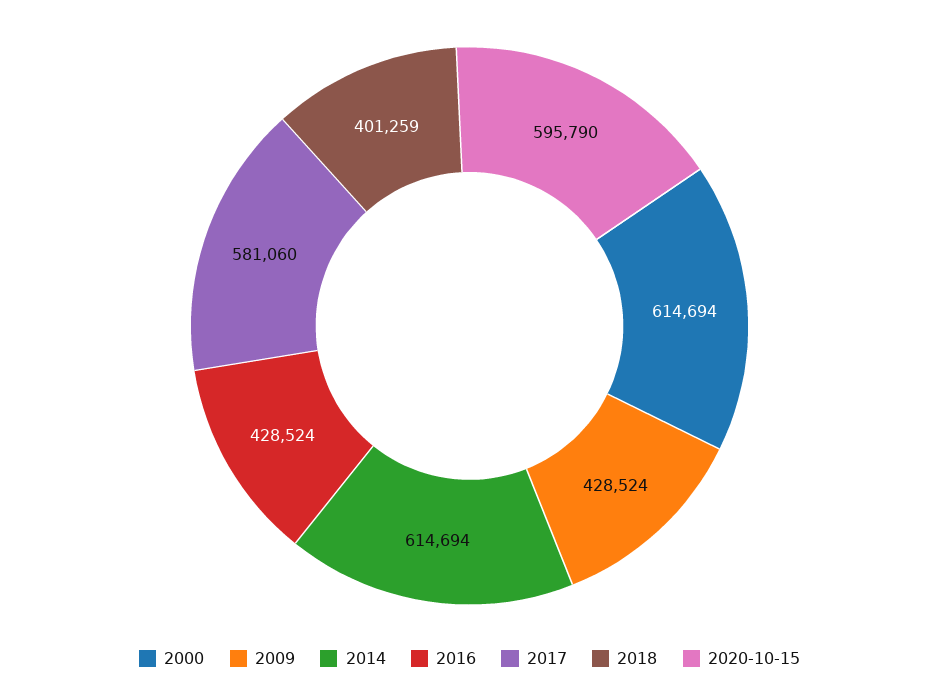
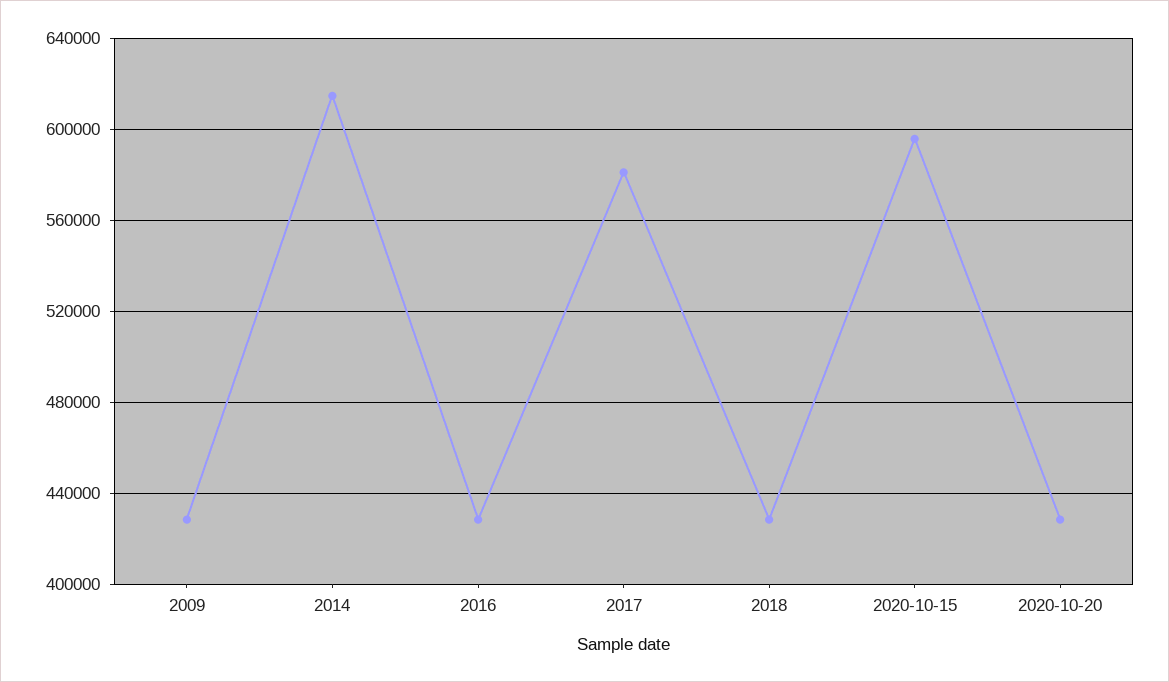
2000: 614694 -> none
2018: 401259 -> 430000
2020-10-20: none -> 430000

